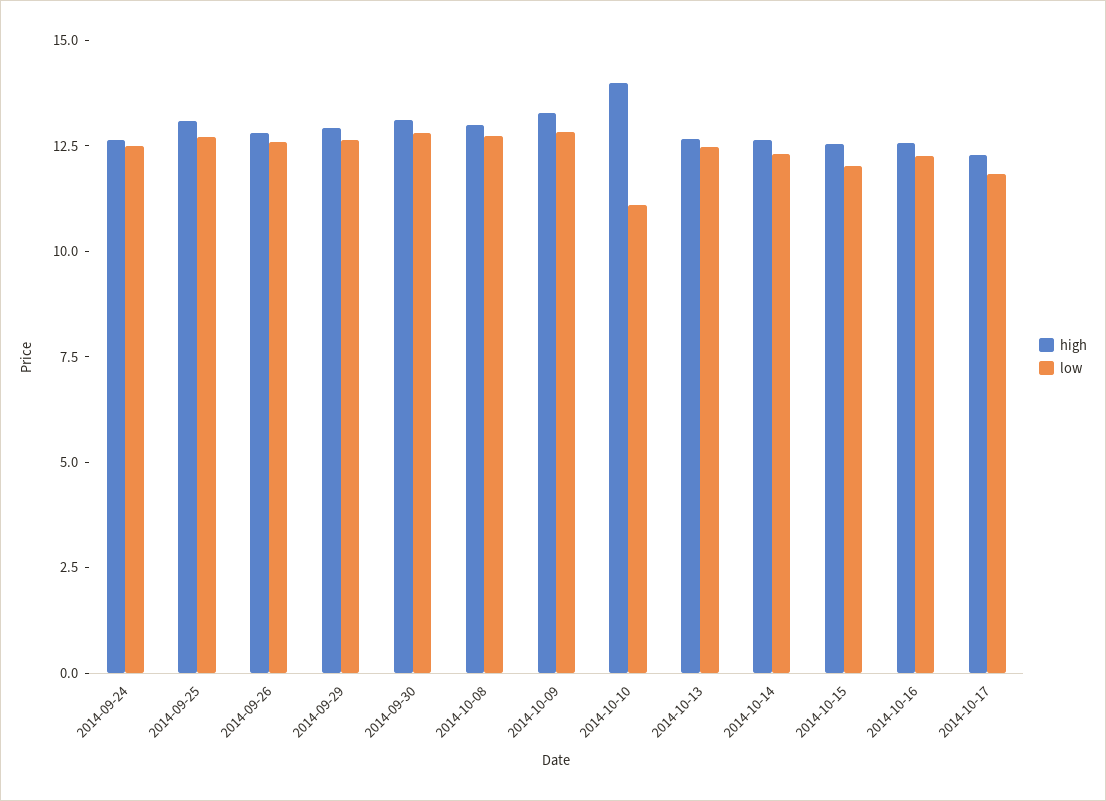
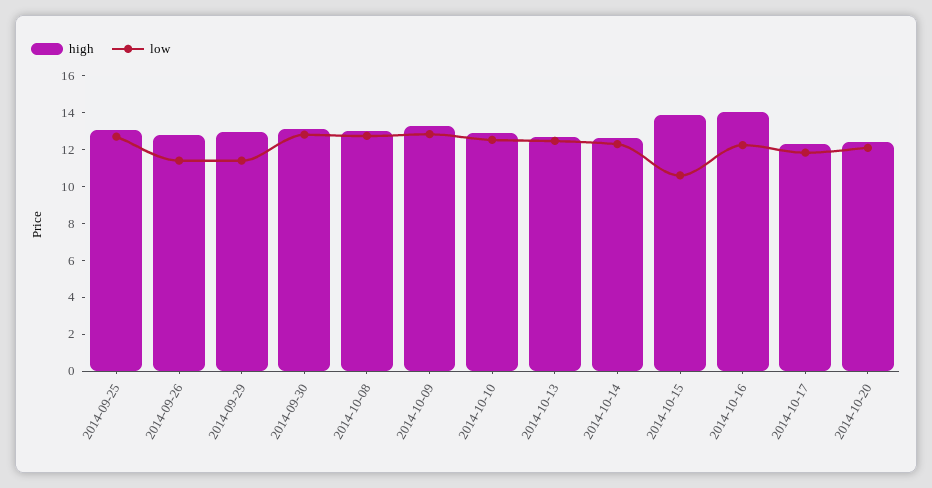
high, 2014-09-24: 12.5 -> none
low, 2014-09-24: 12.5 -> none
low, 2014-09-26: 12.5 -> 11.5
low, 2014-09-29: 12.5 -> 11.5
high, 2014-10-10: 14 -> 13
low, 2014-10-10: 11 -> 12.5
high, 2014-10-15: 12.5 -> 14
low, 2014-10-15: 12 -> 10.5
high, 2014-10-16: 12.5 -> 14
high, 2014-10-20: none -> 12.5
low, 2014-10-20: none -> 12

